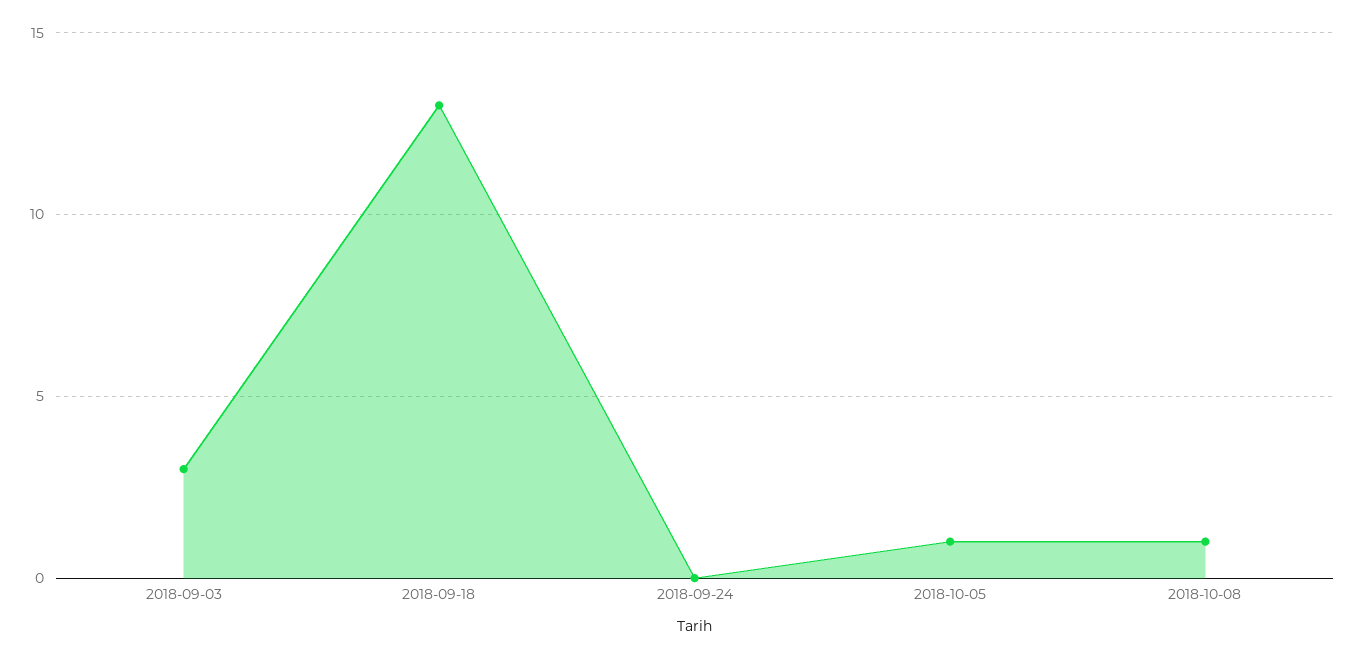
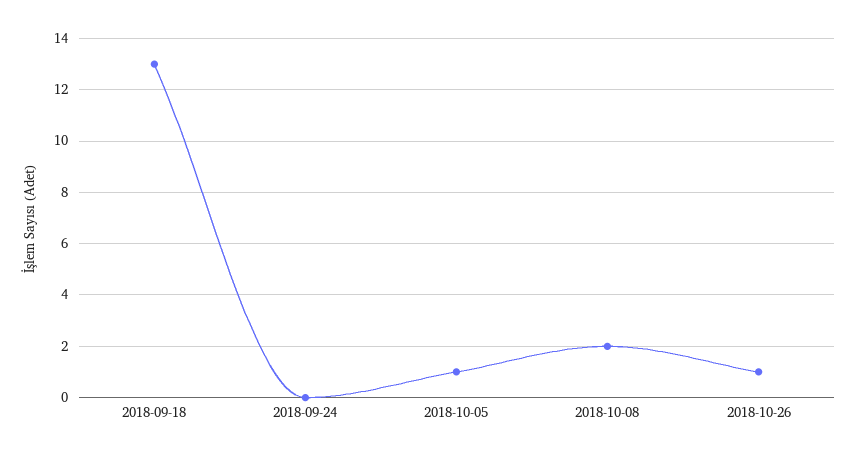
2018-09-03: 3 -> none
2018-10-08: 1 -> 2
2018-10-26: none -> 1

